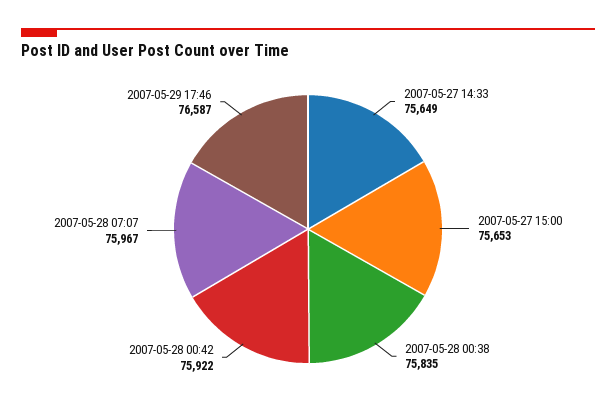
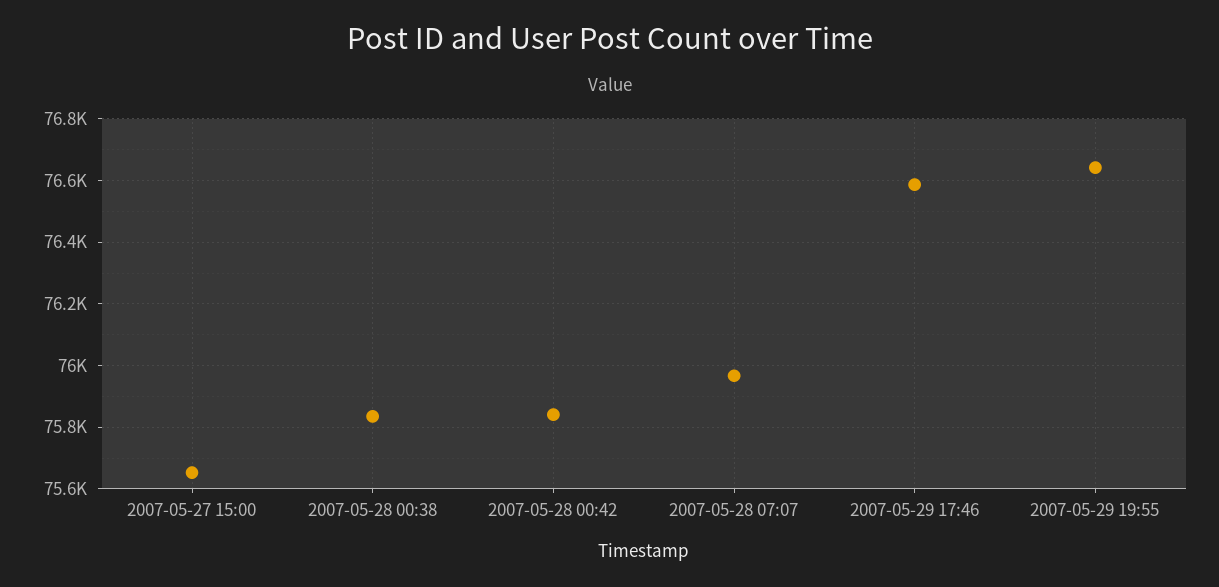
2007-05-27 14:33: 75649 -> none
2007-05-28 00:42: 75922 -> 75840
2007-05-29 19:55: none -> 76640

